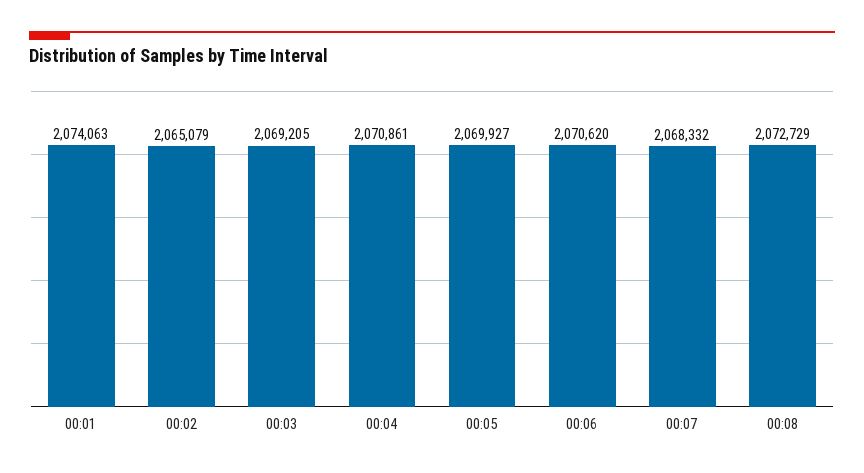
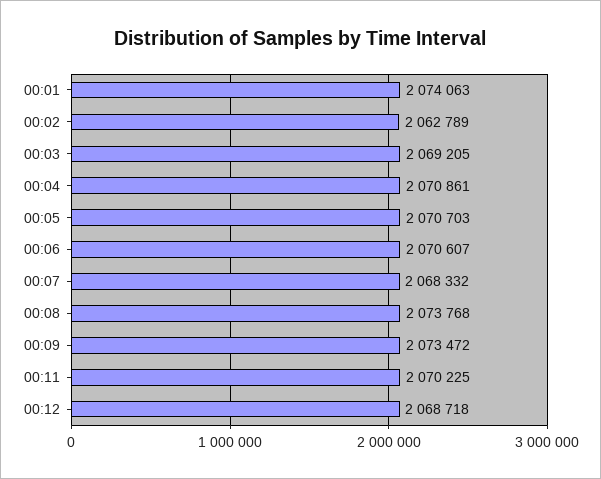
00:02: 2065079 -> 2062789
00:05: 2069927 -> 2070703
00:06: 2070620 -> 2070607
00:08: 2072729 -> 2073768
00:09: none -> 2073472
00:11: none -> 2070225
00:12: none -> 2068718

